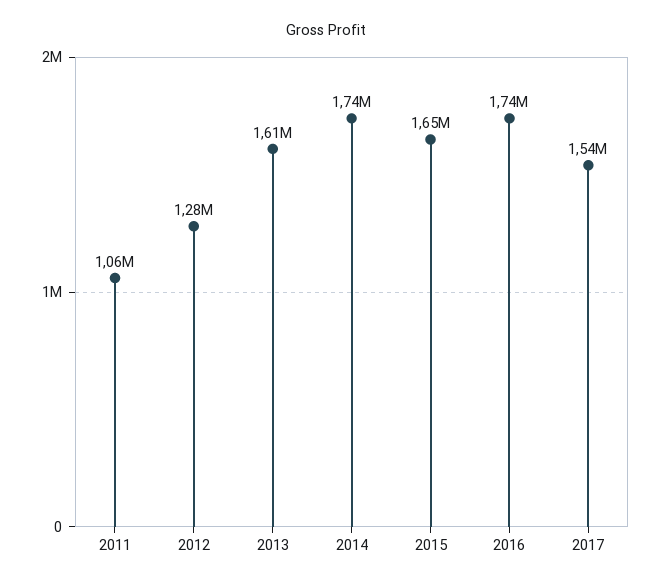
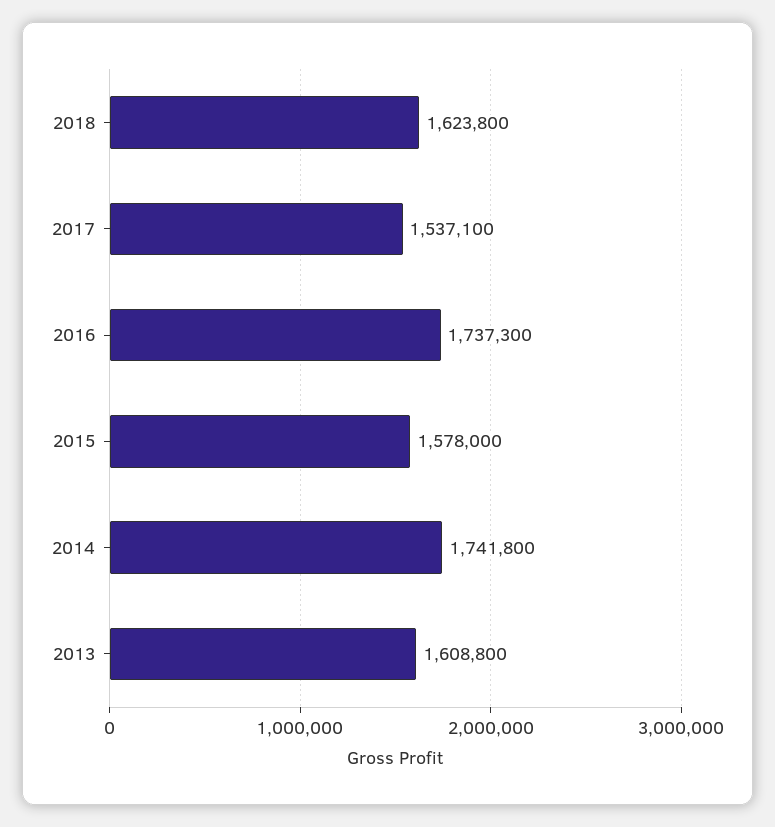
2011: 1060000 -> none
2012: 1280000 -> none
2015: 1650000 -> 1578000
2018: none -> 1623800

